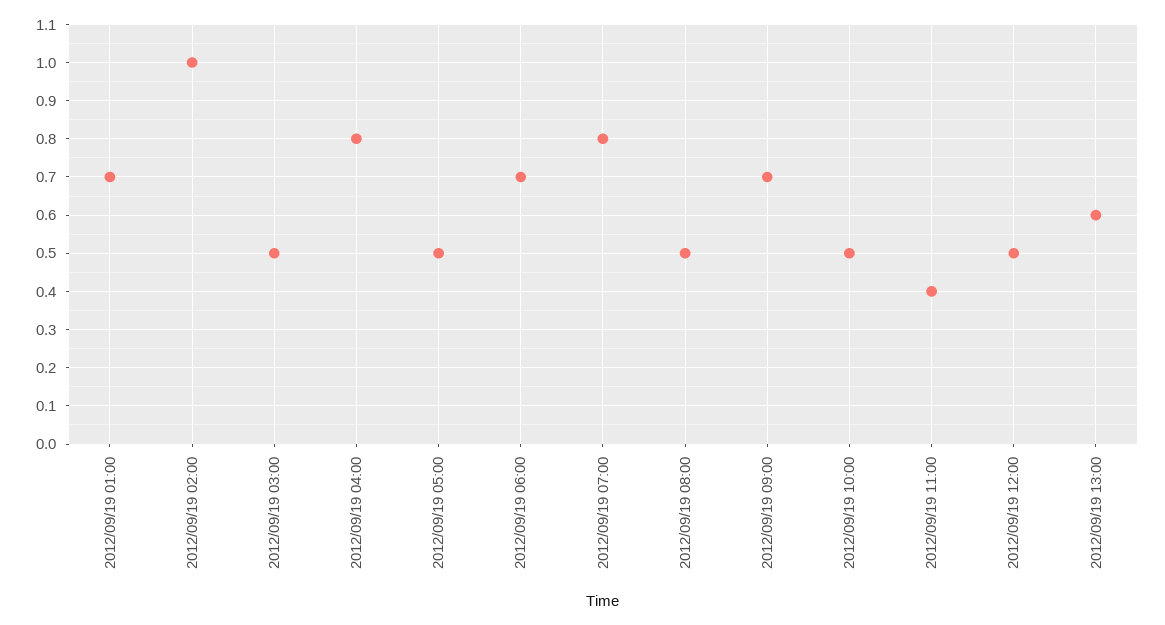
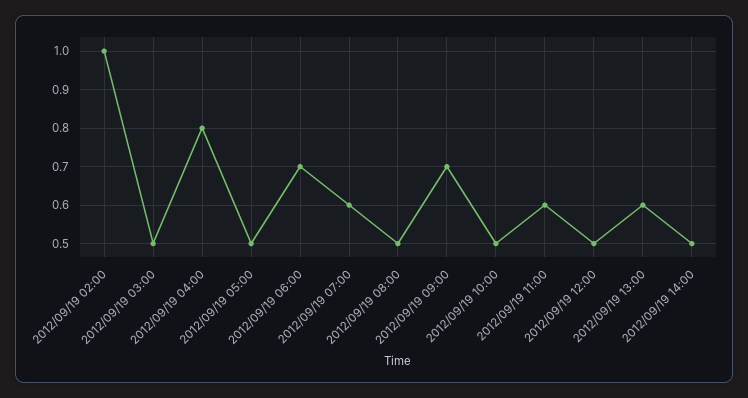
2012/09/19 01:00: 0.7 -> none
2012/09/19 07:00: 0.8 -> 0.6
2012/09/19 11:00: 0.4 -> 0.6
2012/09/19 14:00: none -> 0.5

